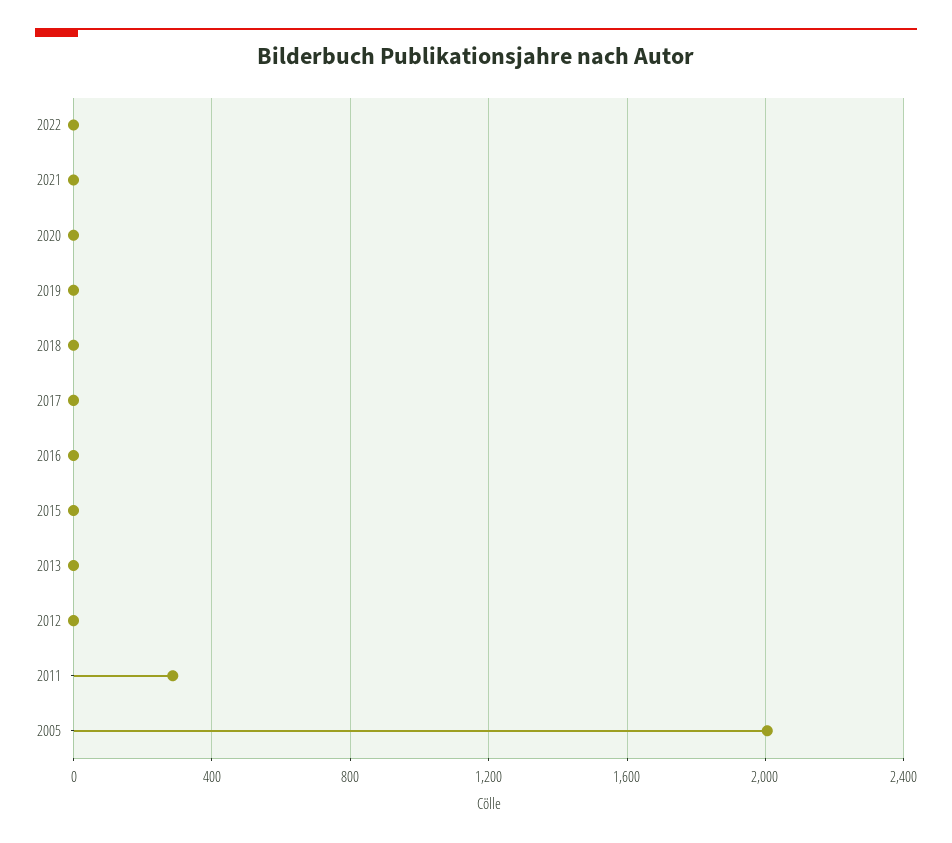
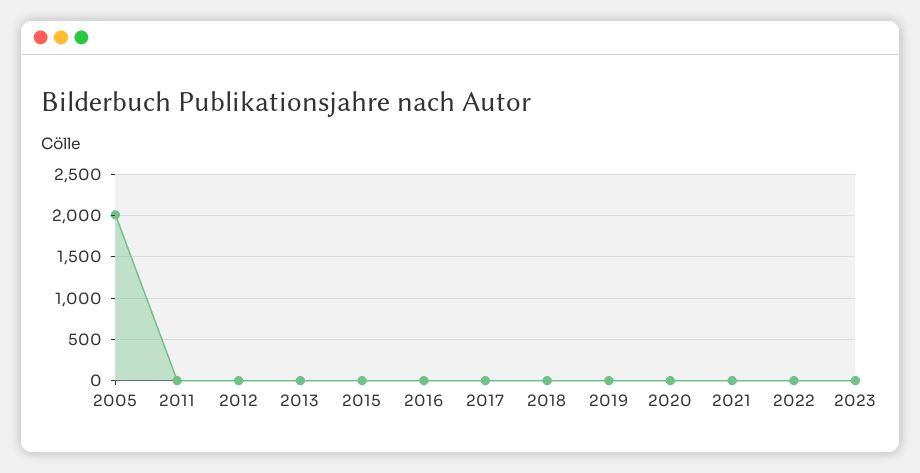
2011: 300 -> 0
2023: none -> 0

